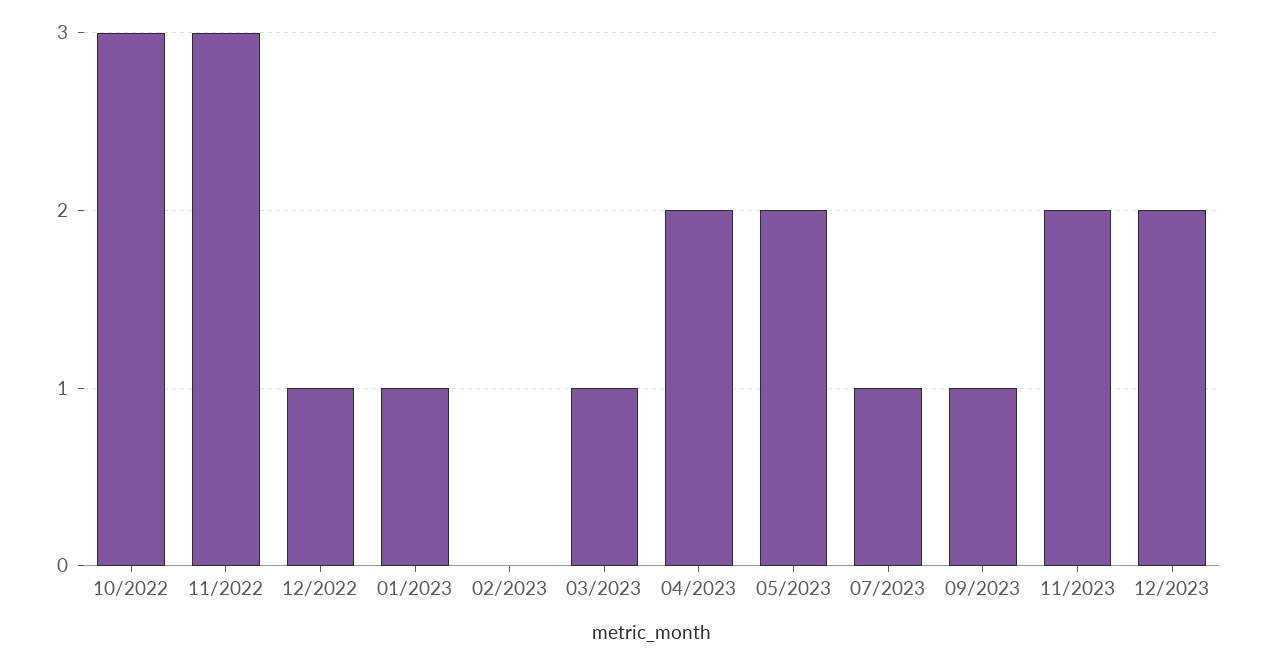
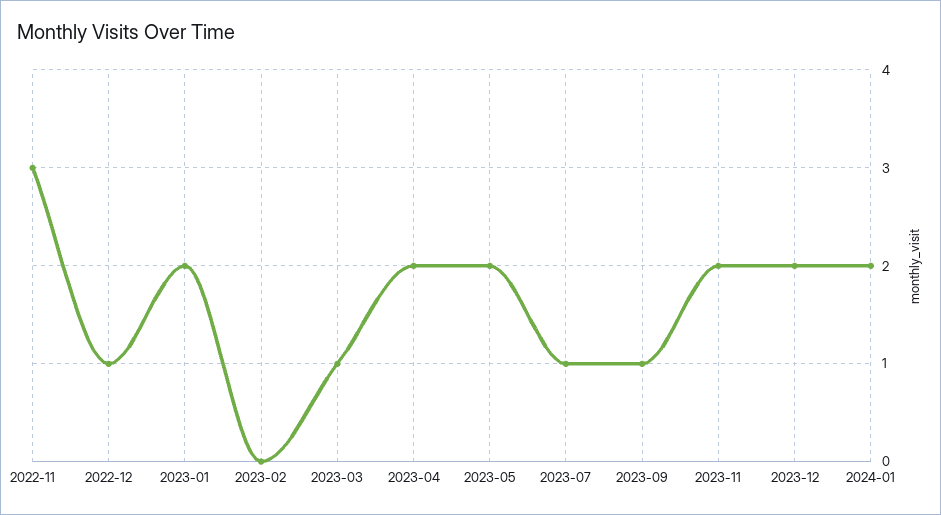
10/2022: 3 -> none
01/2023: 1 -> 2
2024-01: none -> 2

